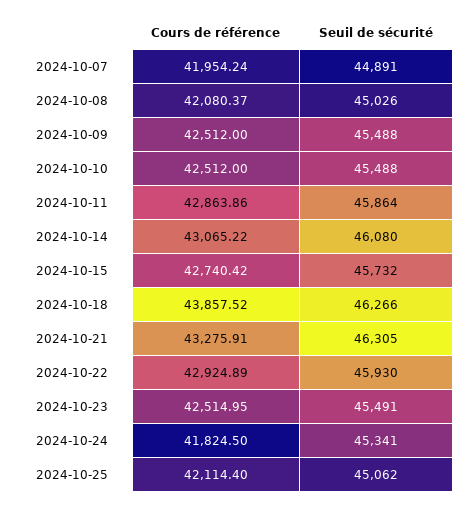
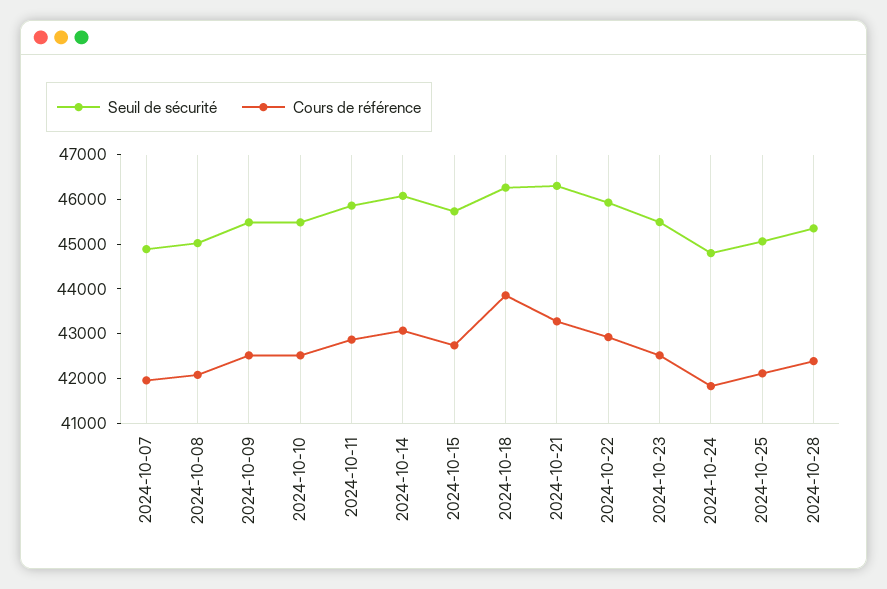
Seuil de sécurité, 2024-10-24: 45341 -> 44800
Seuil de sécurité, 2024-10-28: none -> 45400
Cours de référence, 2024-10-28: none -> 42400

